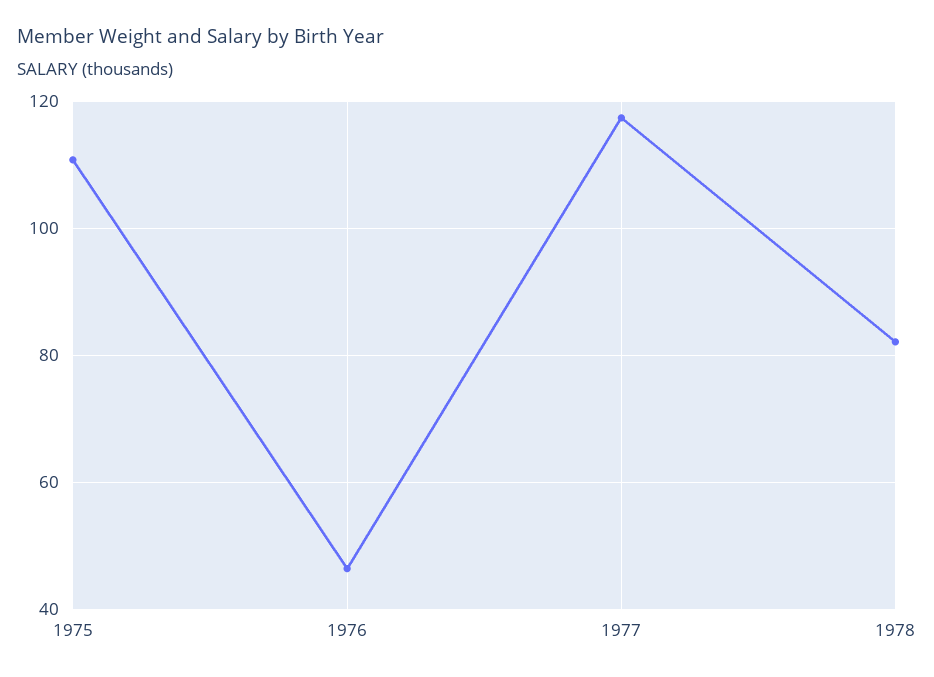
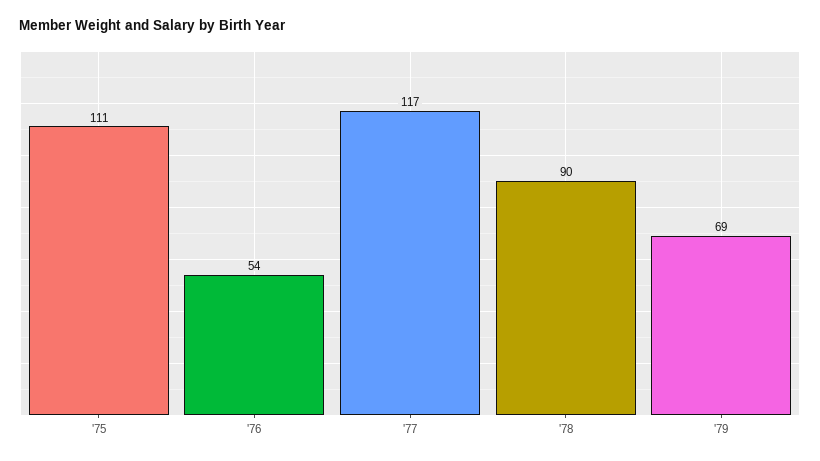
1976: 46 -> 54
1978: 82 -> 90
'79: none -> 69

